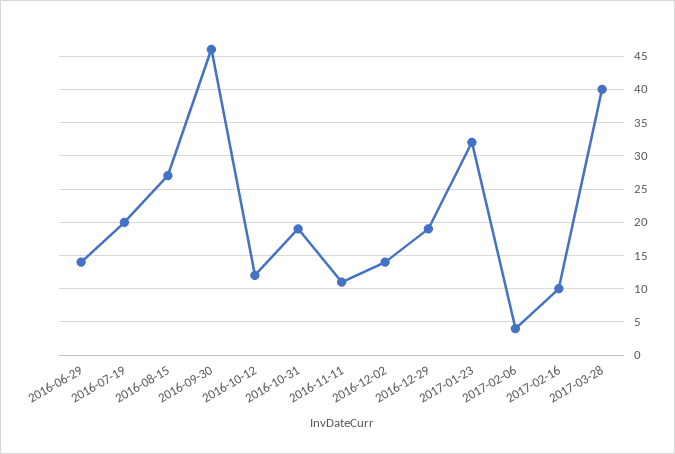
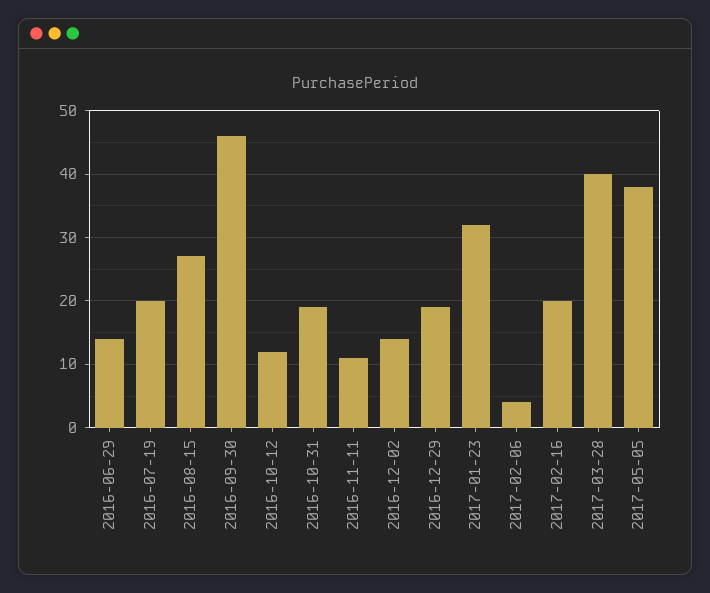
2017-02-16: 10 -> 20
2017-05-05: none -> 38

